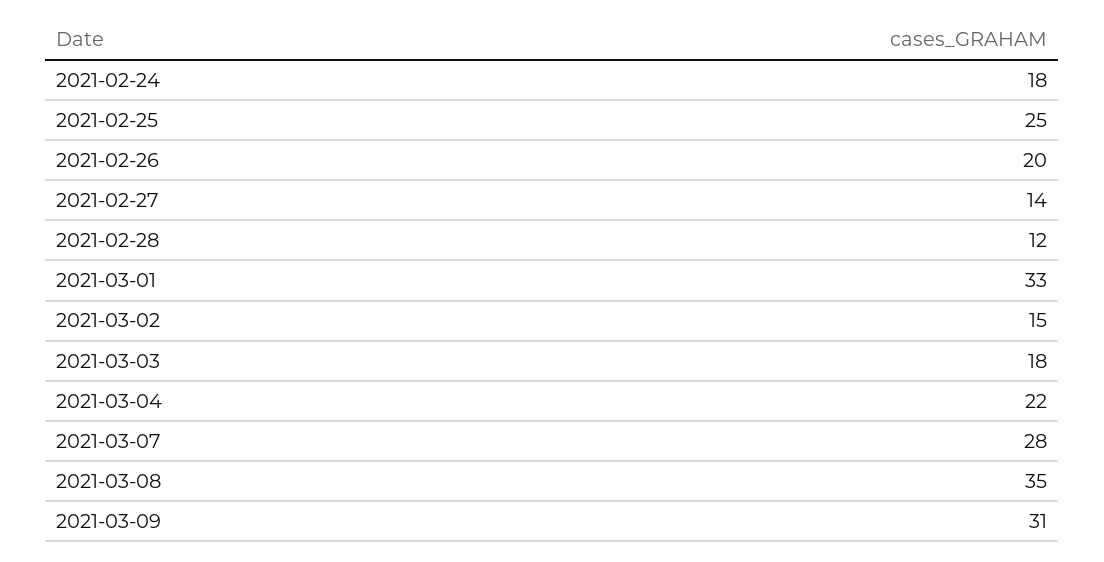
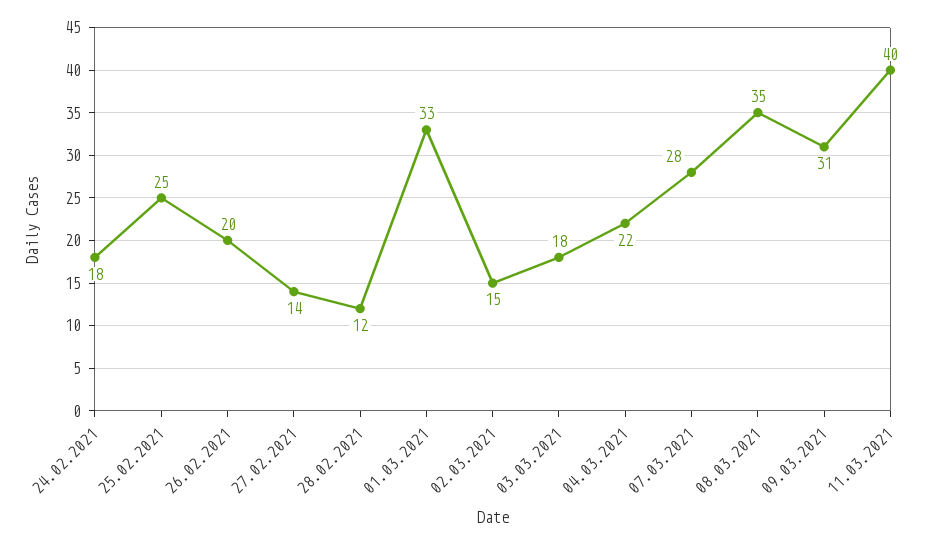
11.03.2021: none -> 40

